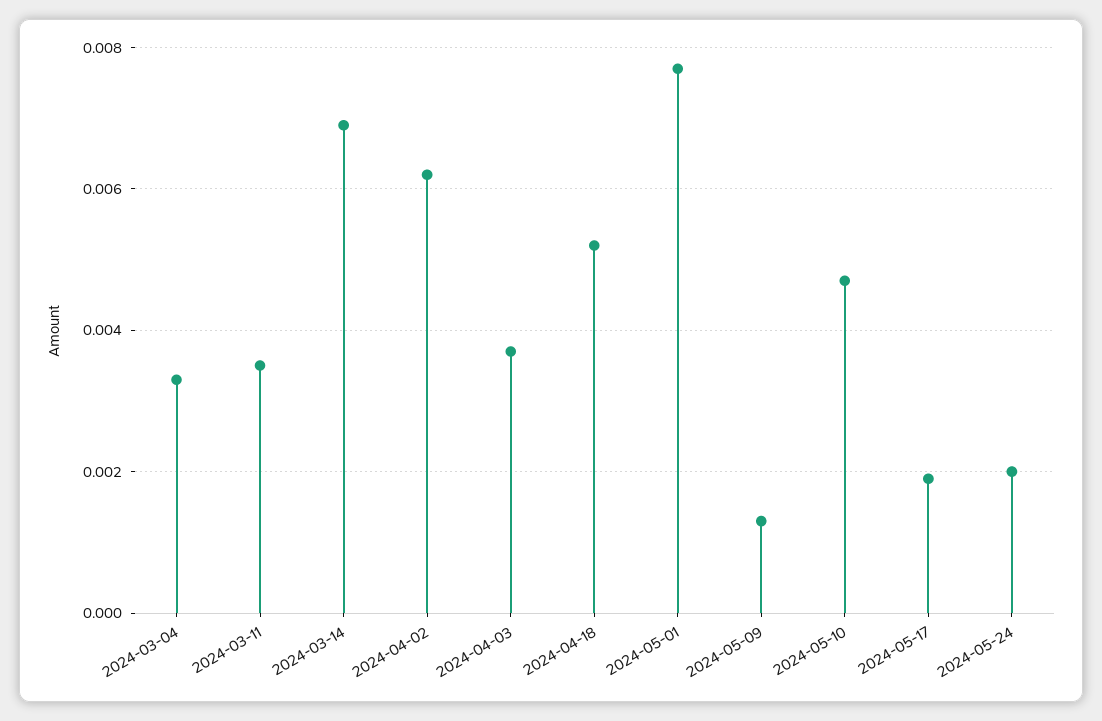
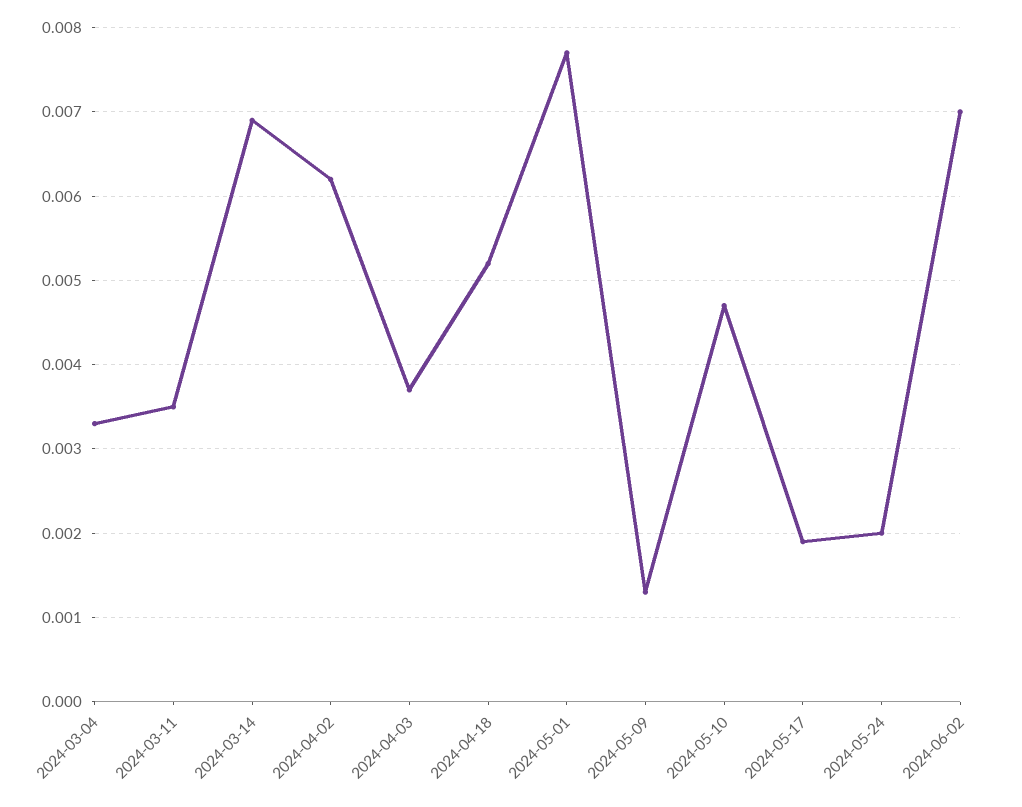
2024-06-02: none -> 0.007

